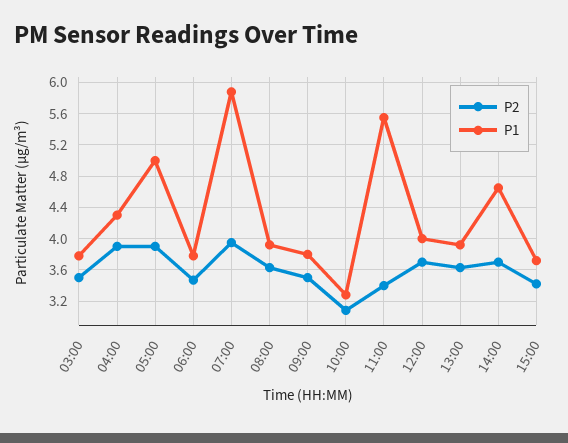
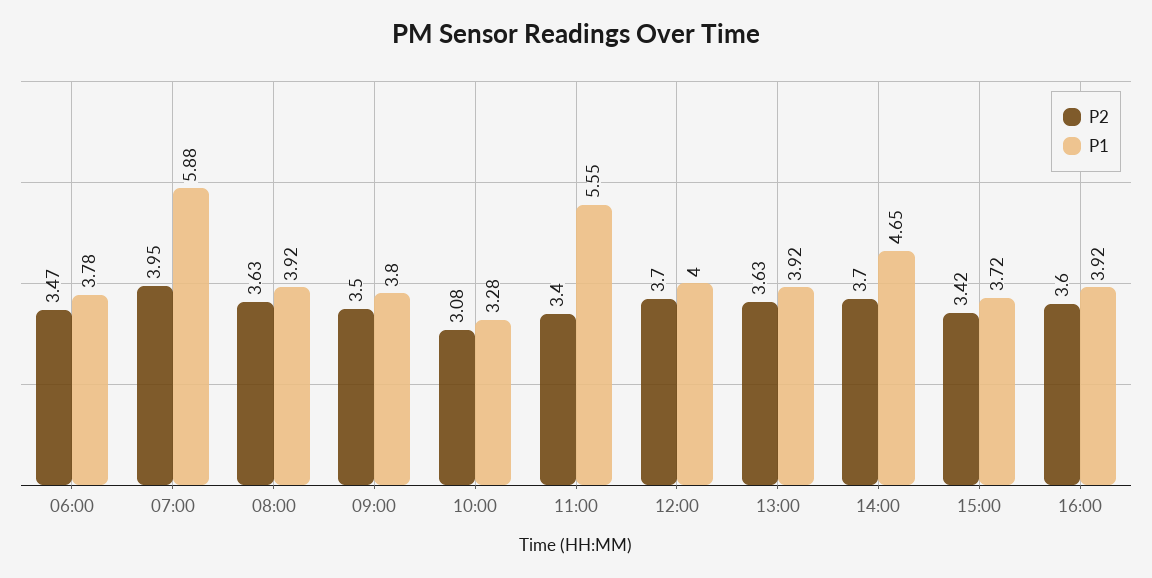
P2, 03:00: 3.5 -> none
P1, 03:00: 3.8 -> none
P2, 04:00: 3.9 -> none
P1, 04:00: 4.3 -> none
P2, 05:00: 3.9 -> none
P1, 05:00: 5 -> none
P2, 16:00: none -> 3.6
P1, 16:00: none -> 3.92

